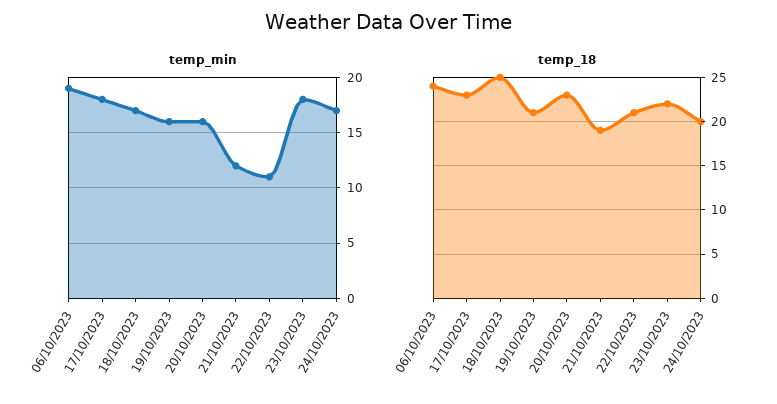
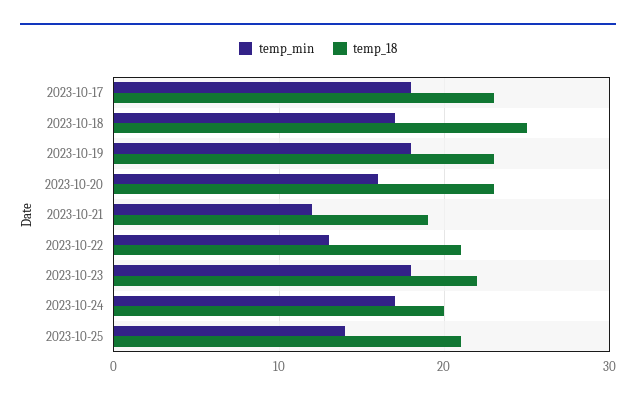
temp_min, 06/10/2023: 19 -> none
temp_min, 19/10/2023: 16 -> 18
temp_min, 22/10/2023: 11 -> 13
temp_18, 06/10/2023: 24 -> none
temp_18, 19/10/2023: 21 -> 23
temp_min, 2023-10-25: none -> 14
temp_18, 2023-10-25: none -> 21

